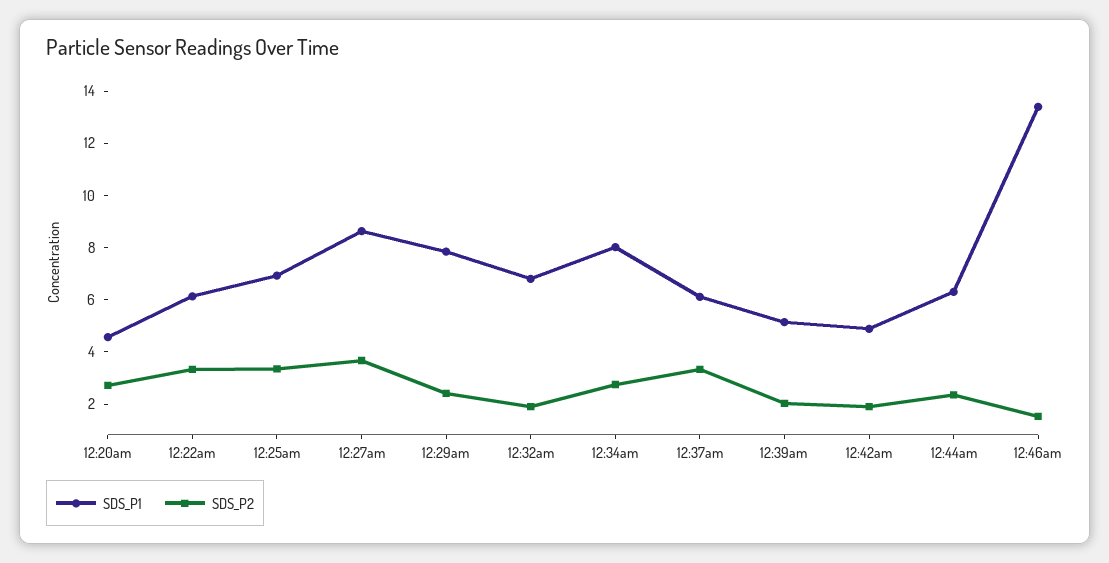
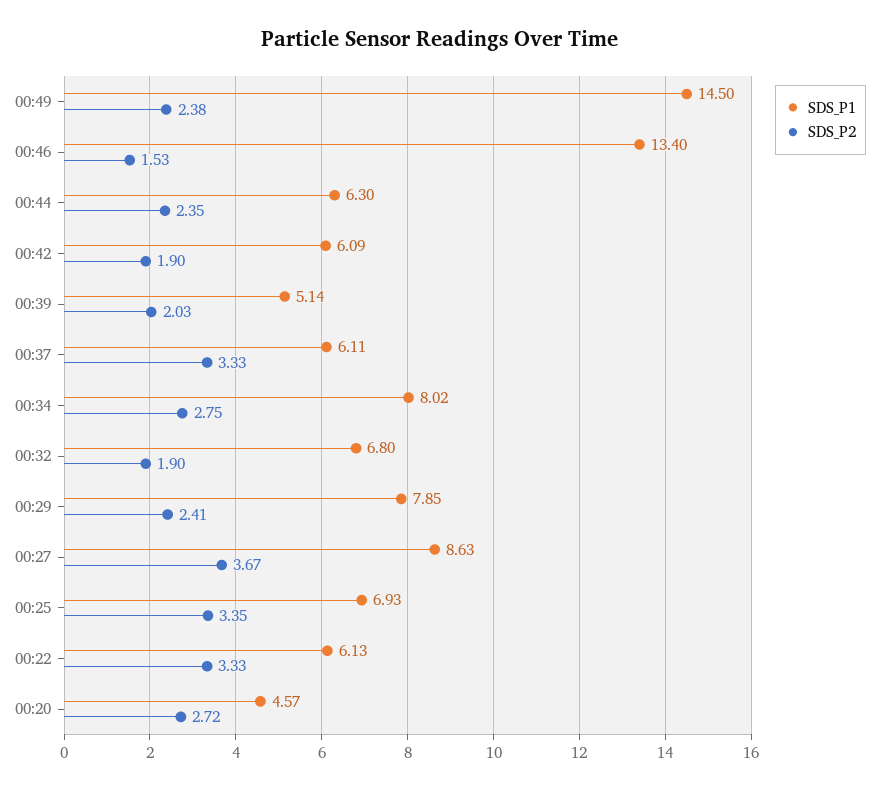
SDS_P1, 12:42am: 5 -> 6.09
SDS_P1, 00:49: none -> 14.5
SDS_P2, 00:49: none -> 2.38

